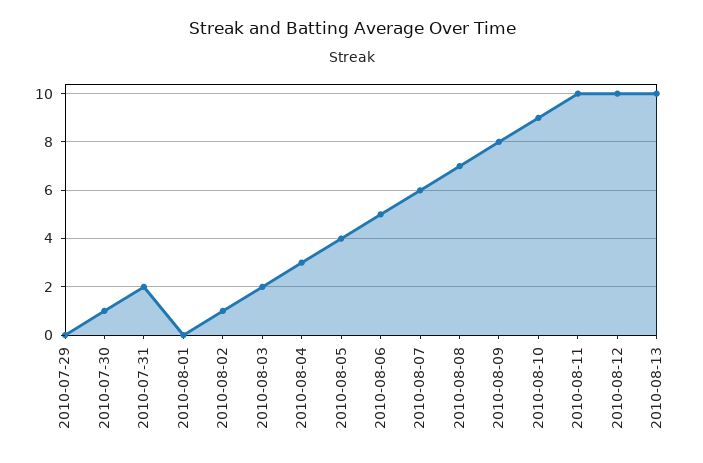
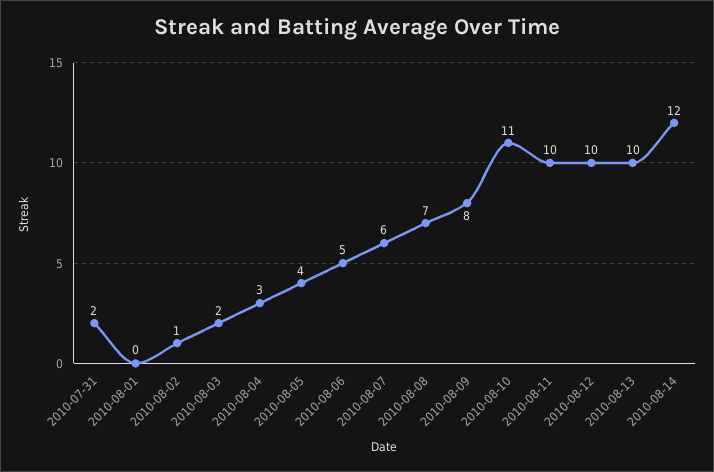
2010-07-29: 0 -> none
2010-07-30: 1 -> none
2010-08-10: 9 -> 11
2010-08-14: none -> 12

